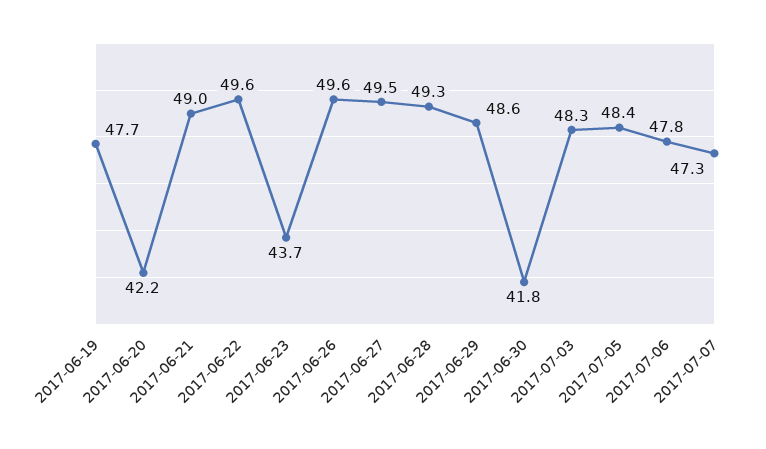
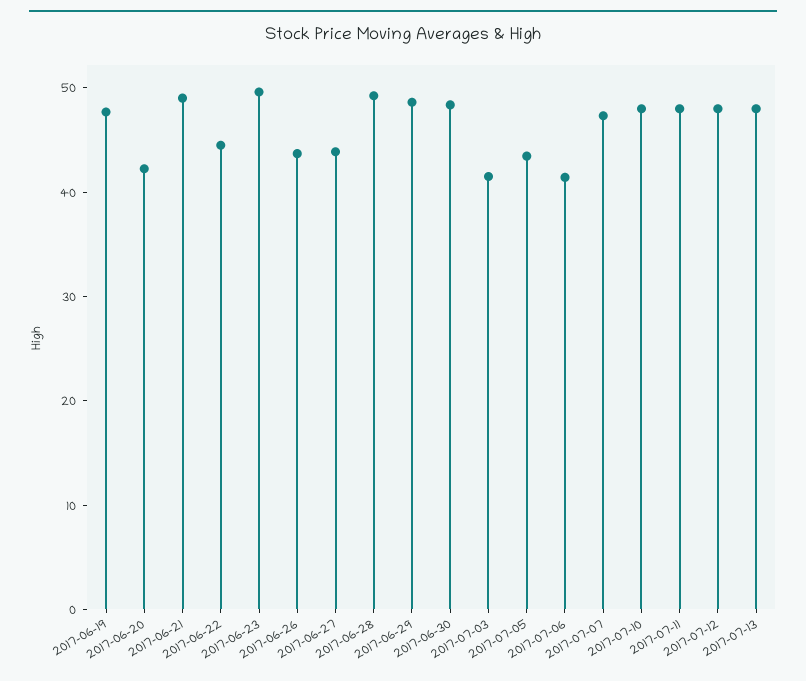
2017-06-22: 49.6 -> 44
2017-06-23: 43.7 -> 50
2017-06-26: 49.6 -> 44
2017-06-27: 49.5 -> 44
2017-06-30: 41.8 -> 48
2017-07-03: 48.3 -> 42
2017-07-05: 48.4 -> 44
2017-07-06: 47.8 -> 42
2017-07-10: none -> 48
2017-07-11: none -> 48
2017-07-12: none -> 48
2017-07-13: none -> 48

